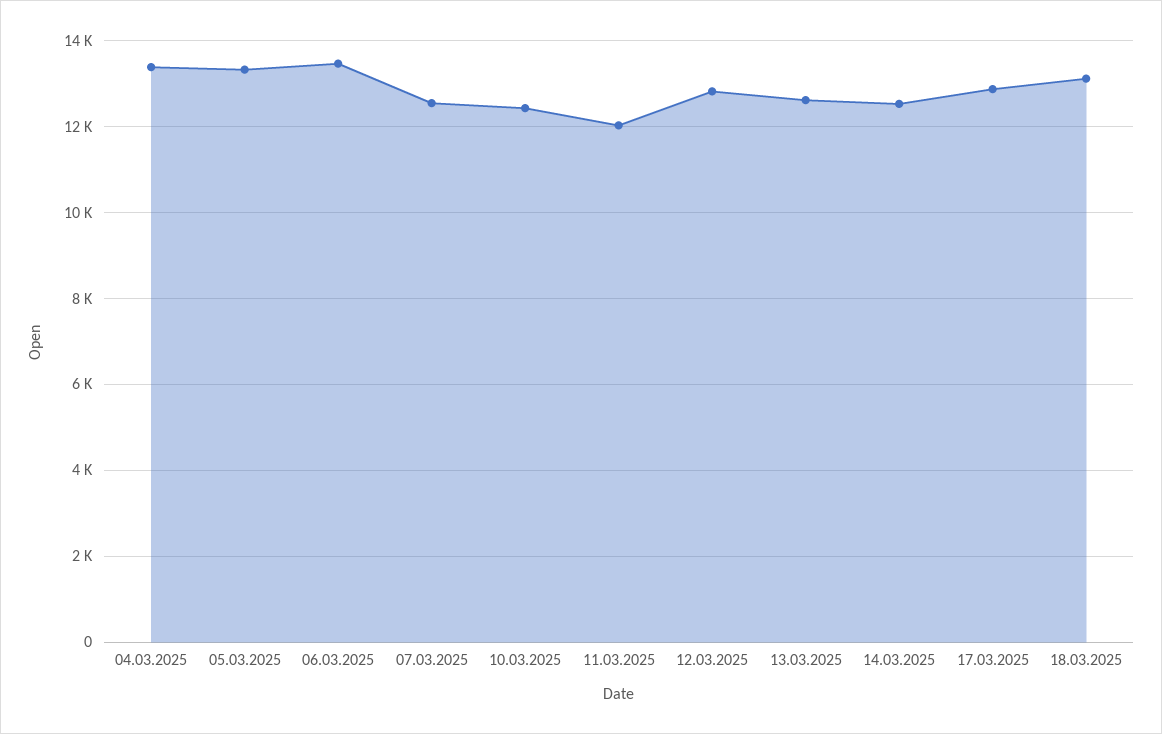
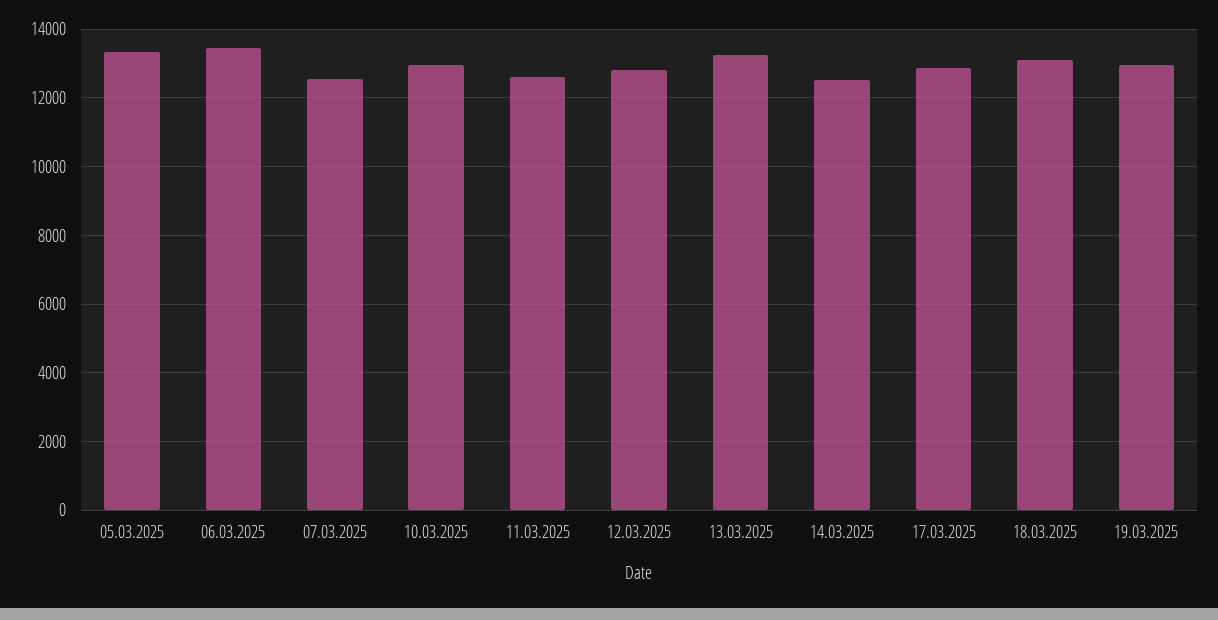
04.03.2025: 13400 -> none
10.03.2025: 12400 -> 13000
11.03.2025: 12000 -> 12600
13.03.2025: 12600 -> 13200
19.03.2025: none -> 13000

